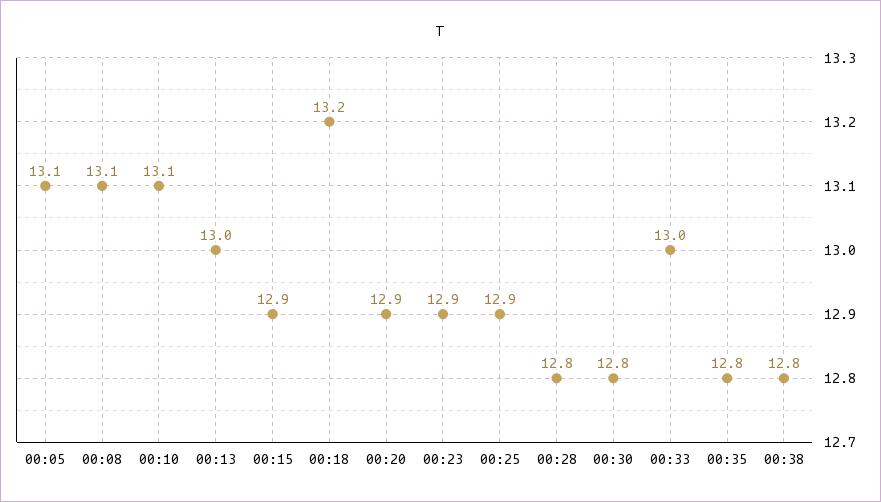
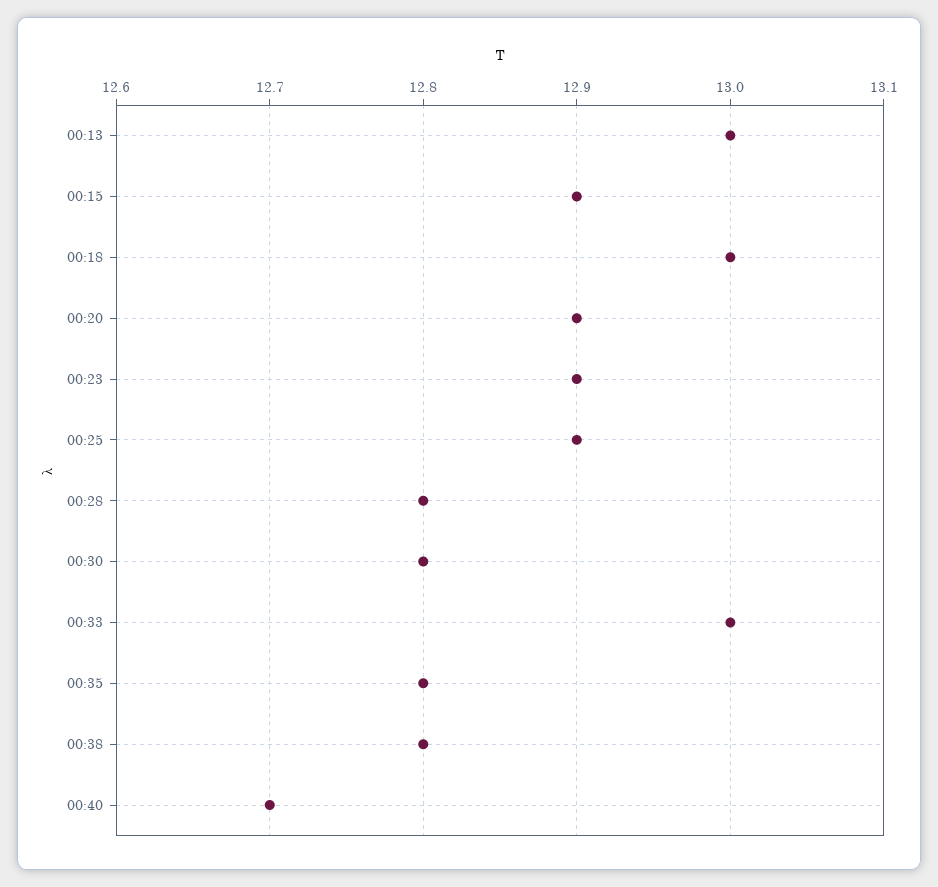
00:05: 13.1 -> none
00:08: 13.1 -> none
00:10: 13.1 -> none
00:18: 13.2 -> 13
00:40: none -> 12.7

